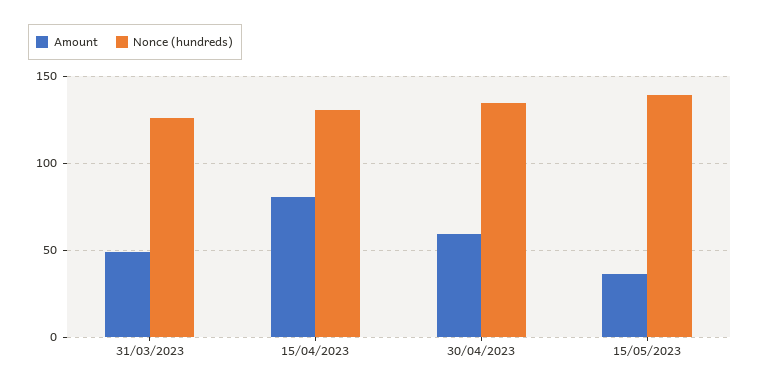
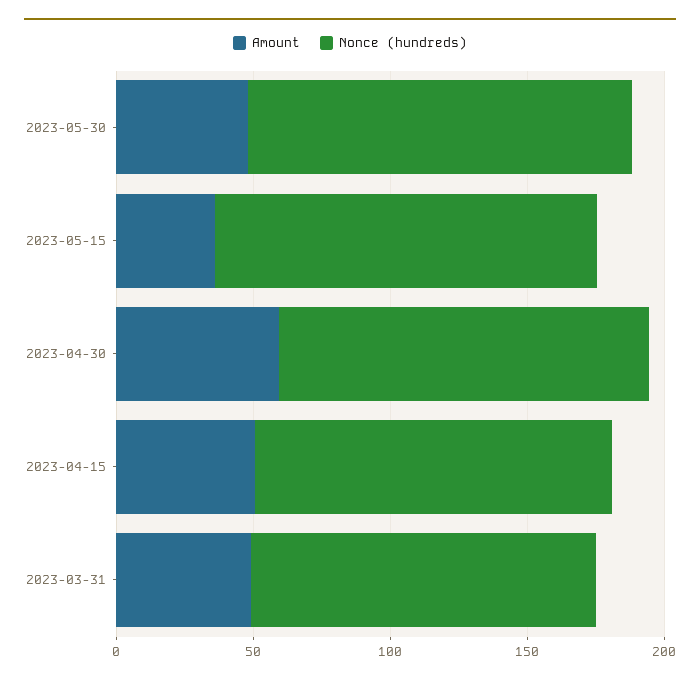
Amount, 15/04/2023: 80 -> 50
Amount, 2023-05-30: none -> 50
Nonce (hundreds), 2023-05-30: none -> 140

